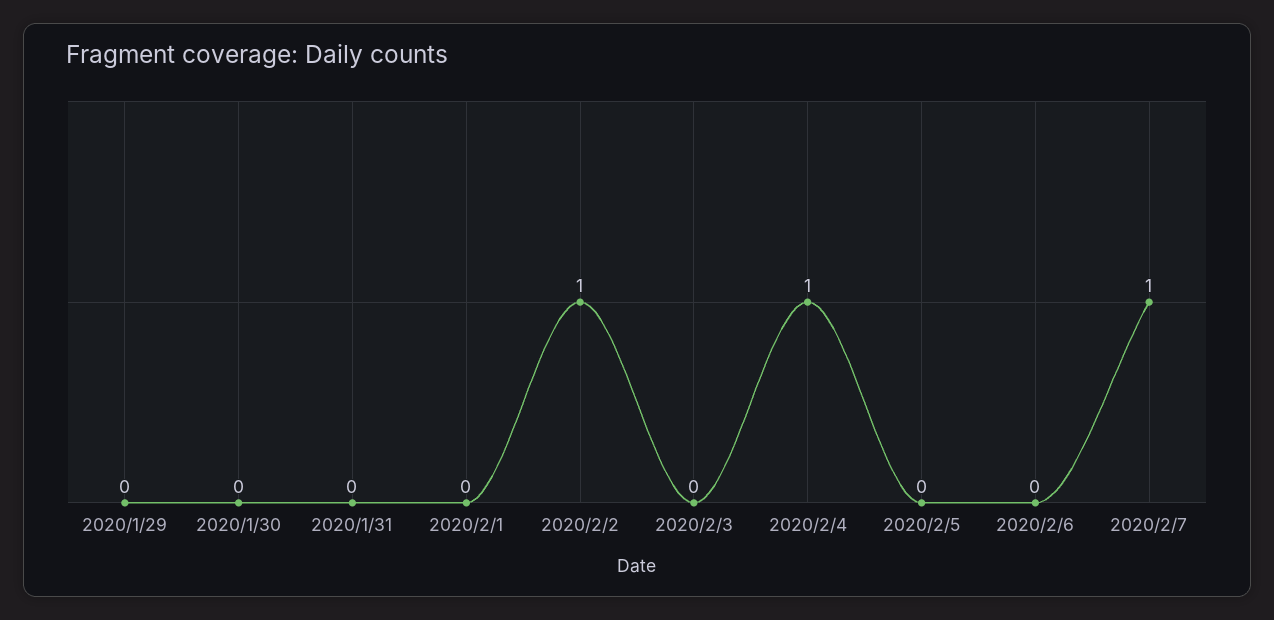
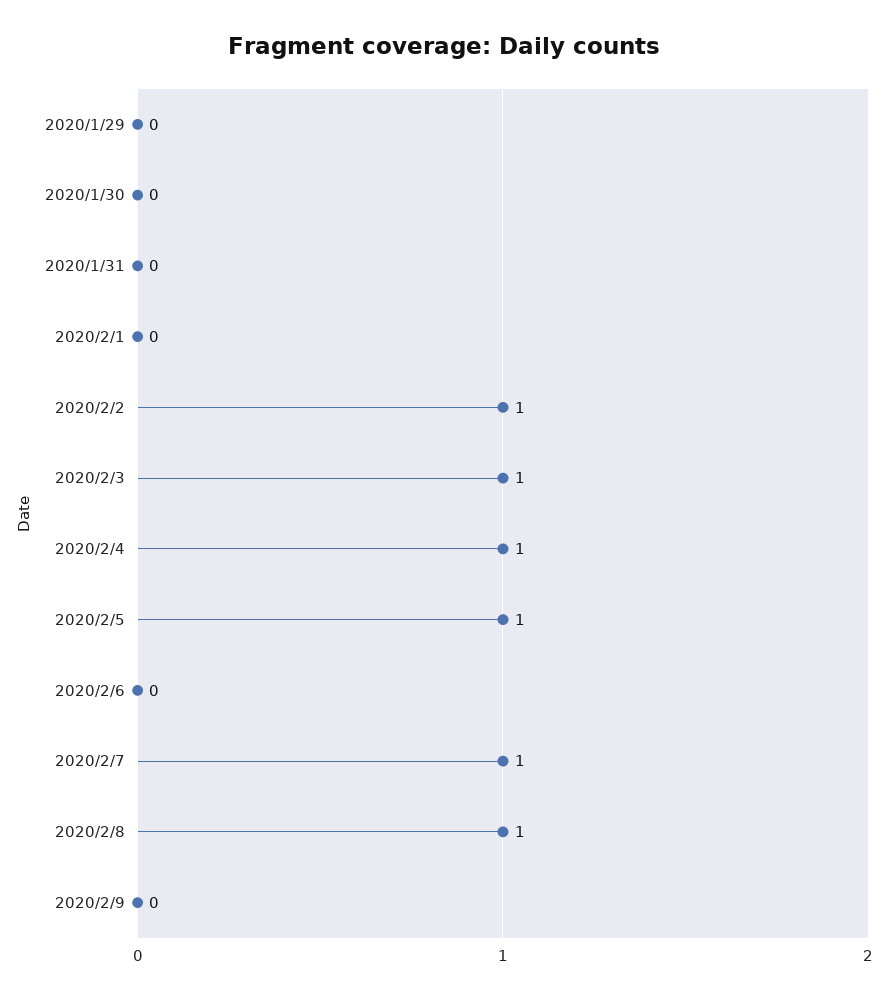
2020/2/3: 0 -> 1
2020/2/5: 0 -> 1
2020/2/8: none -> 1
2020/2/9: none -> 0

